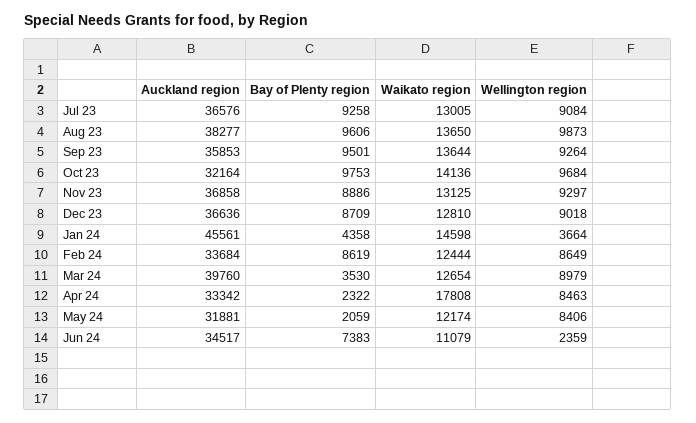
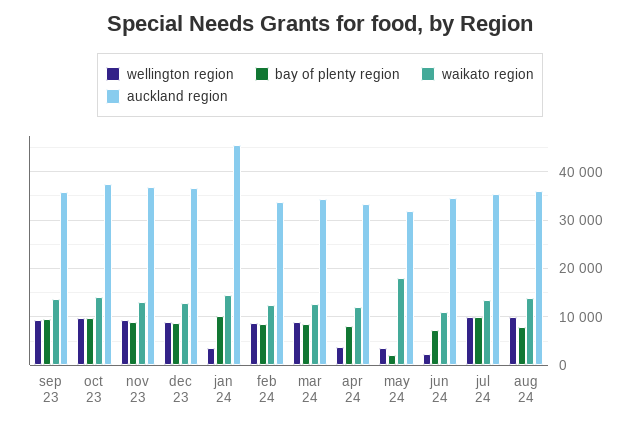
Auckland region, Jul 23: 36576 -> none
Bay of Plenty region, Jul 23: 9258 -> none
Waikato region, Jul 23: 13005 -> none
Wellington region, Jul 23: 9084 -> none
Auckland region, Aug 23: 38277 -> none
Bay of Plenty region, Aug 23: 9606 -> none
Waikato region, Aug 23: 13650 -> none
Wellington region, Aug 23: 9873 -> none
Auckland region, Oct 23: 32164 -> 38000
Bay of Plenty region, Jan 24: 4358 -> 10000
Auckland region, Mar 24: 39760 -> 34000
Bay of Plenty region, Mar 24: 3530 -> 8000
Bay of Plenty region, Apr 24: 2322 -> 8000
Waikato region, Apr 24: 17808 -> 12000
Wellington region, Apr 24: 8463 -> 4000
Waikato region, May 24: 12174 -> 18000
Wellington region, May 24: 8406 -> 4000
Wellington region, jul 24: none -> 10000
Bay of Plenty region, jul 24: none -> 10000
Waikato region, jul 24: none -> 14000
Auckland region, jul 24: none -> 36000
Wellington region, aug 24: none -> 10000
Bay of Plenty region, aug 24: none -> 8000
Waikato region, aug 24: none -> 14000
Auckland region, aug 24: none -> 36000

